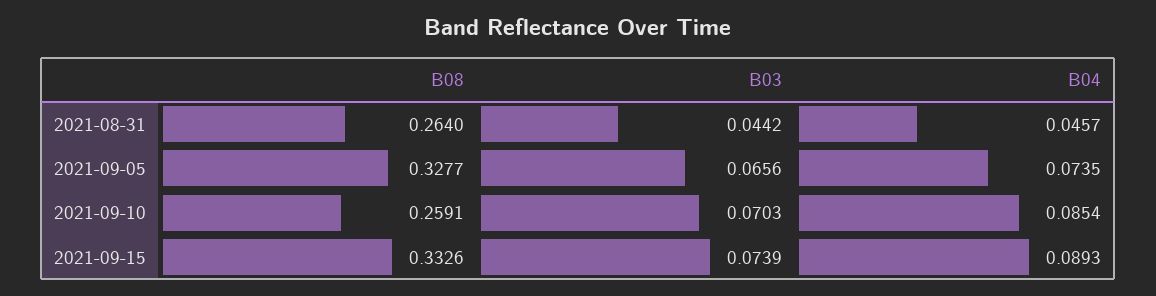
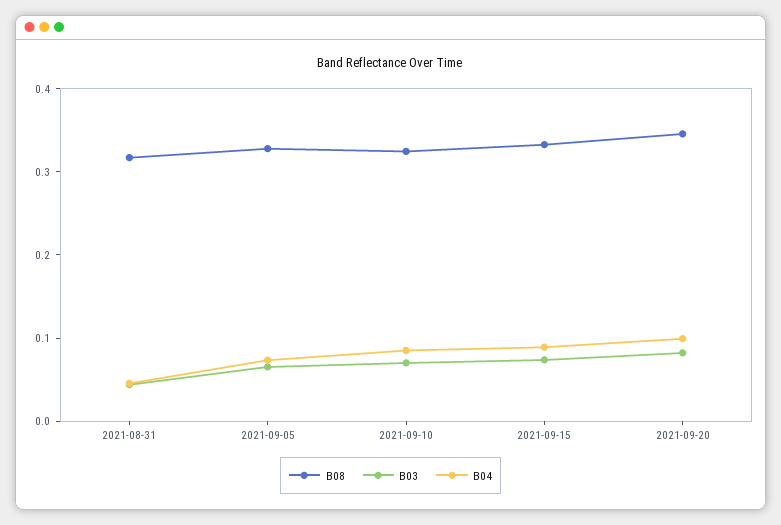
B08, 2021-08-31: 0.264 -> 0.32
B08, 2021-09-10: 0.2591 -> 0.32
B08, 2021-09-20: none -> 0.34
B03, 2021-09-20: none -> 0.08
B04, 2021-09-20: none -> 0.1

